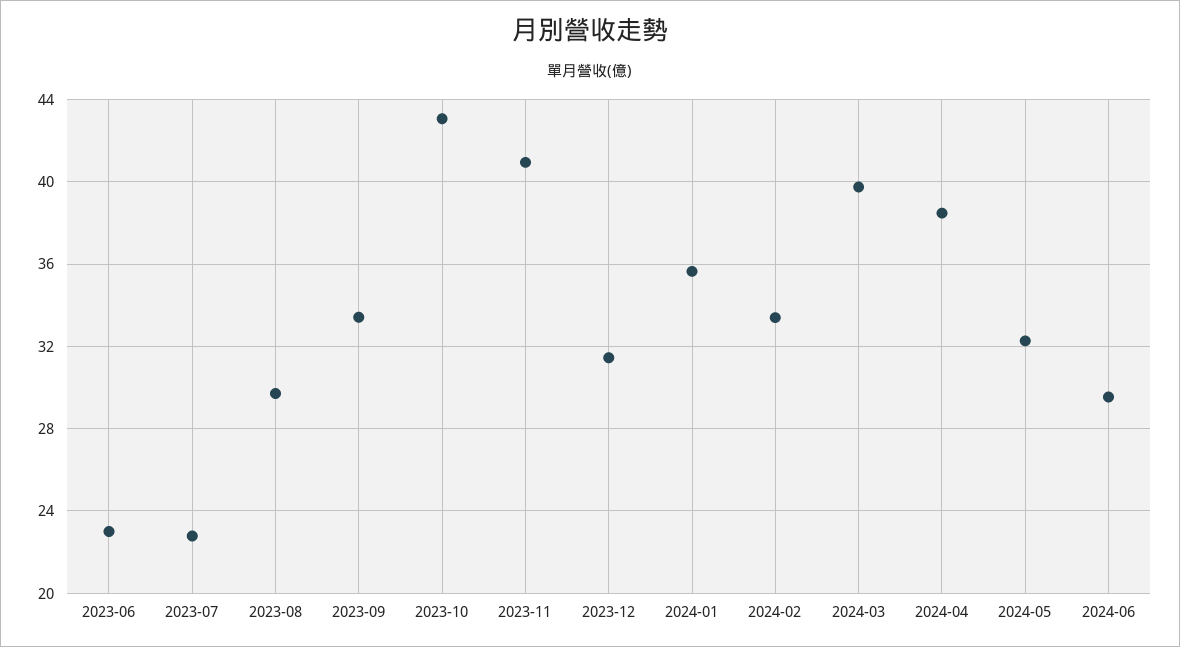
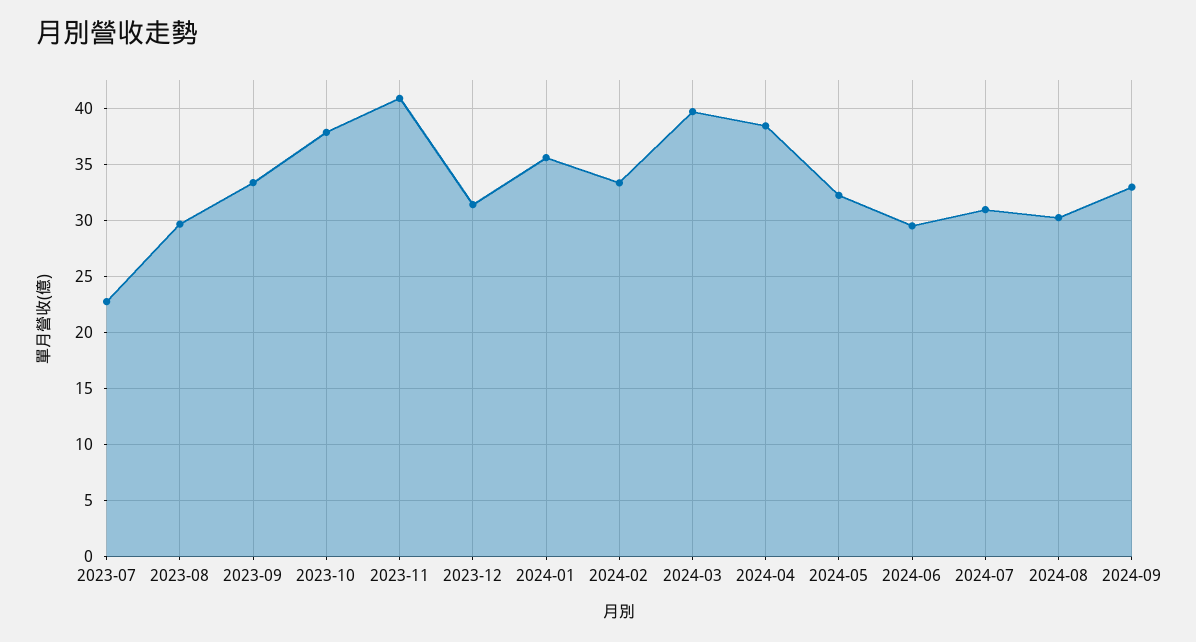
2023-06: 23 -> none
2023-10: 43 -> 38
2024-07: none -> 31
2024-08: none -> 30
2024-09: none -> 33

